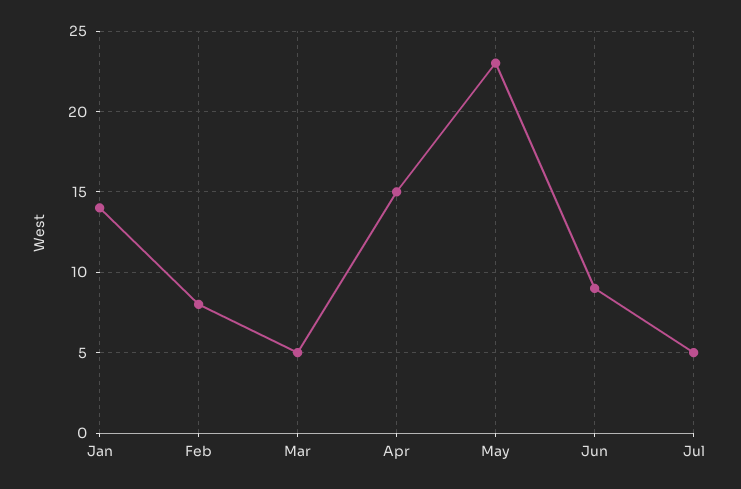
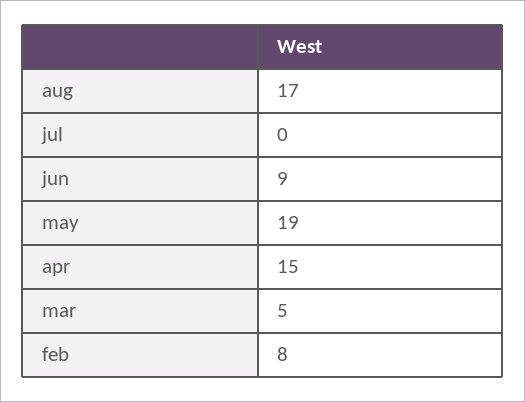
Jan: 14 -> none
May: 23 -> 19
Jul: 5 -> 0
aug: none -> 17

